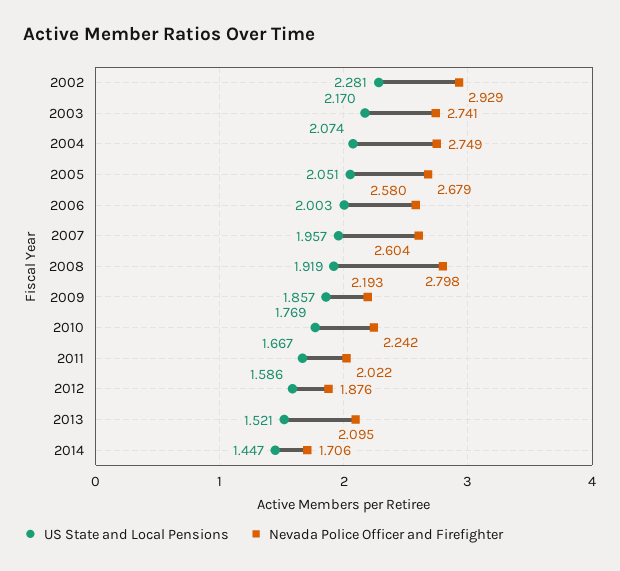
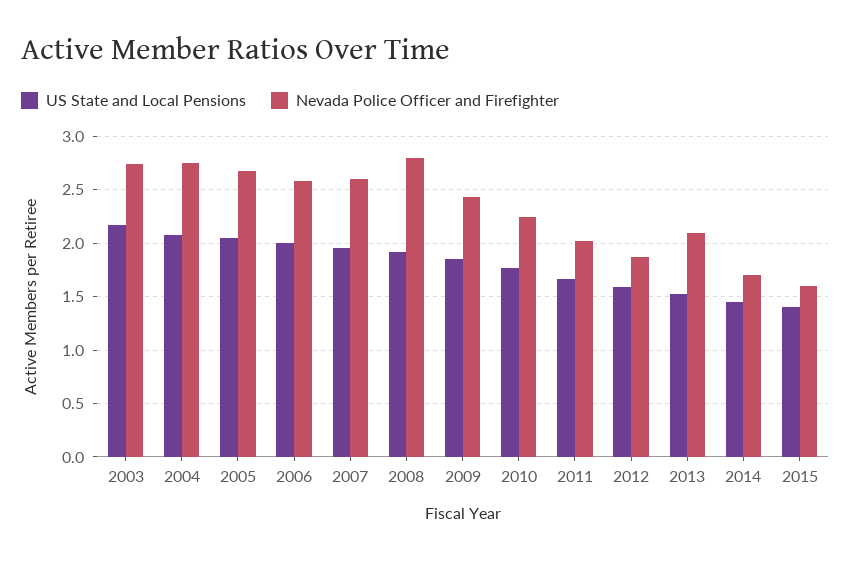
US State and Local Pensions, 2002: 2.281 -> none
Nevada Police Officer and Firefighter, 2002: 2.929 -> none
Nevada Police Officer and Firefighter, 2009: 2.193 -> 2.4
US State and Local Pensions, 2015: none -> 1.4
Nevada Police Officer and Firefighter, 2015: none -> 1.6

